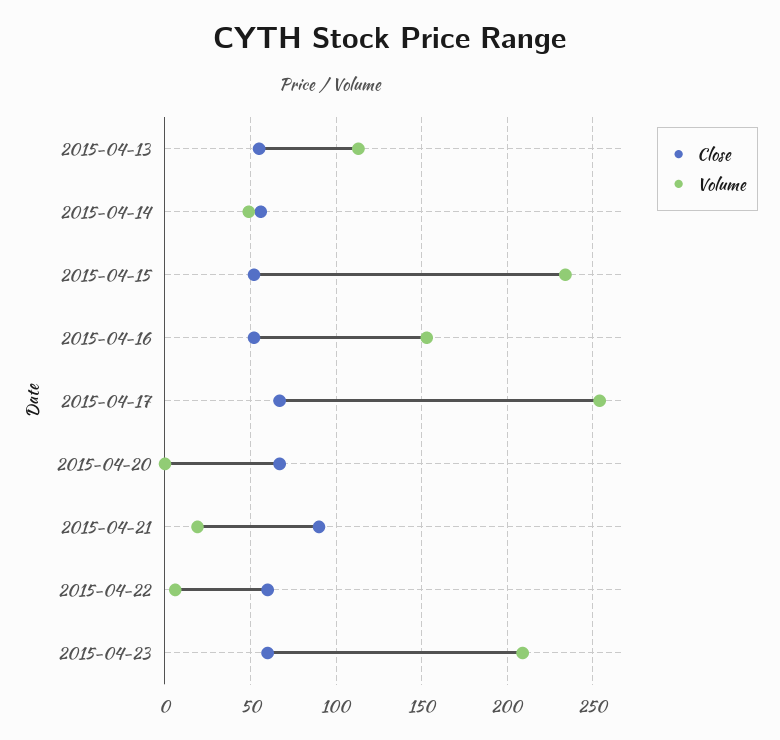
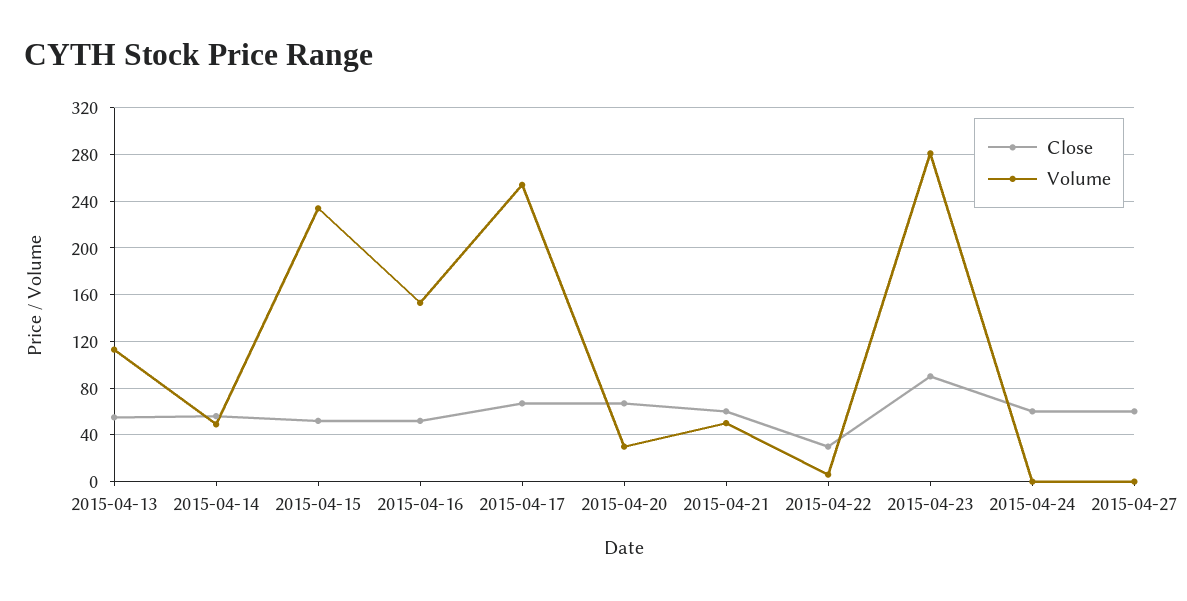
Volume, 2015-04-20: 0 -> 30
Close, 2015-04-21: 90 -> 60
Volume, 2015-04-21: 20 -> 50
Close, 2015-04-22: 60 -> 30
Close, 2015-04-23: 60 -> 90
Volume, 2015-04-23: 210 -> 280
Close, 2015-04-24: none -> 60
Volume, 2015-04-24: none -> 0
Close, 2015-04-27: none -> 60
Volume, 2015-04-27: none -> 0

